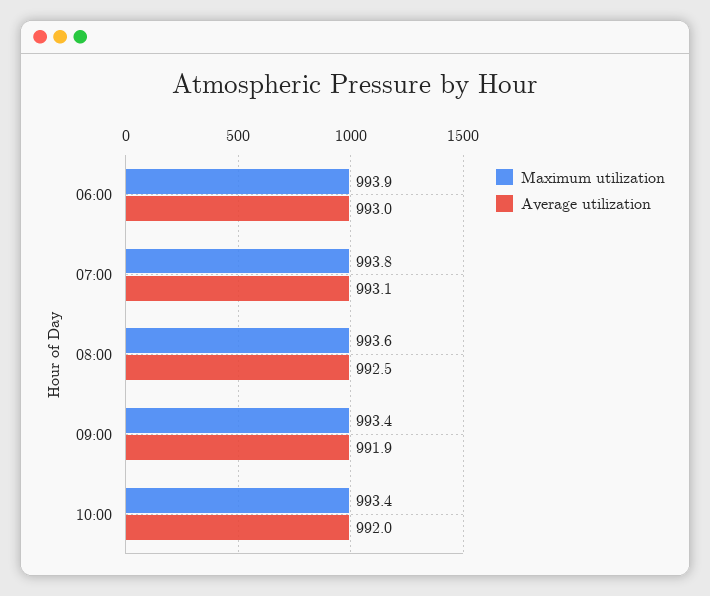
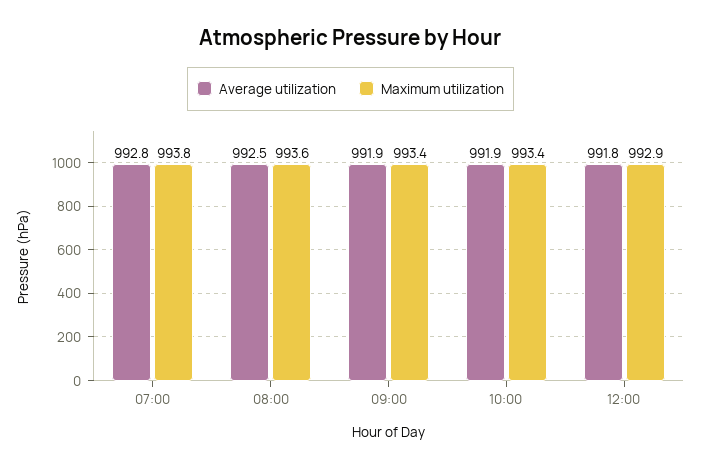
Maximum utilization, 06:00: 993.9 -> none
Average utilization, 06:00: 993 -> none
Average utilization, 07:00: 993.1 -> 992.8
Average utilization, 10:00: 992 -> 991.9
Average utilization, 12:00: none -> 991.8
Maximum utilization, 12:00: none -> 992.9

